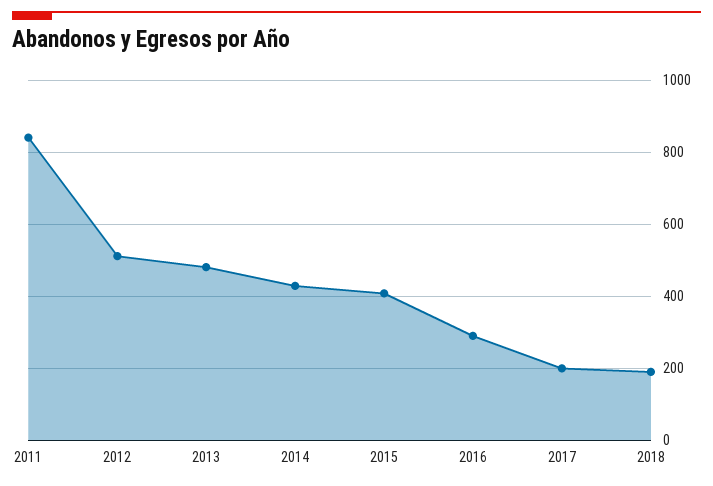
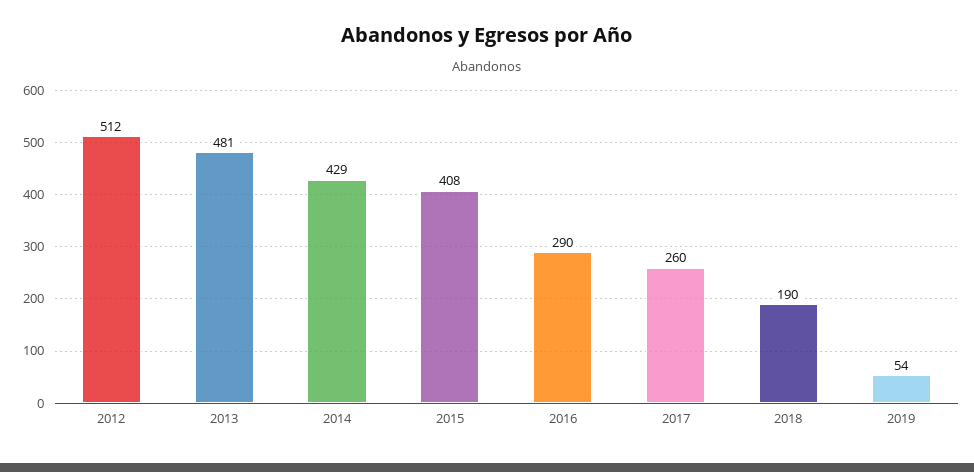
2011: 840 -> none
2017: 200 -> 260
2019: none -> 54

